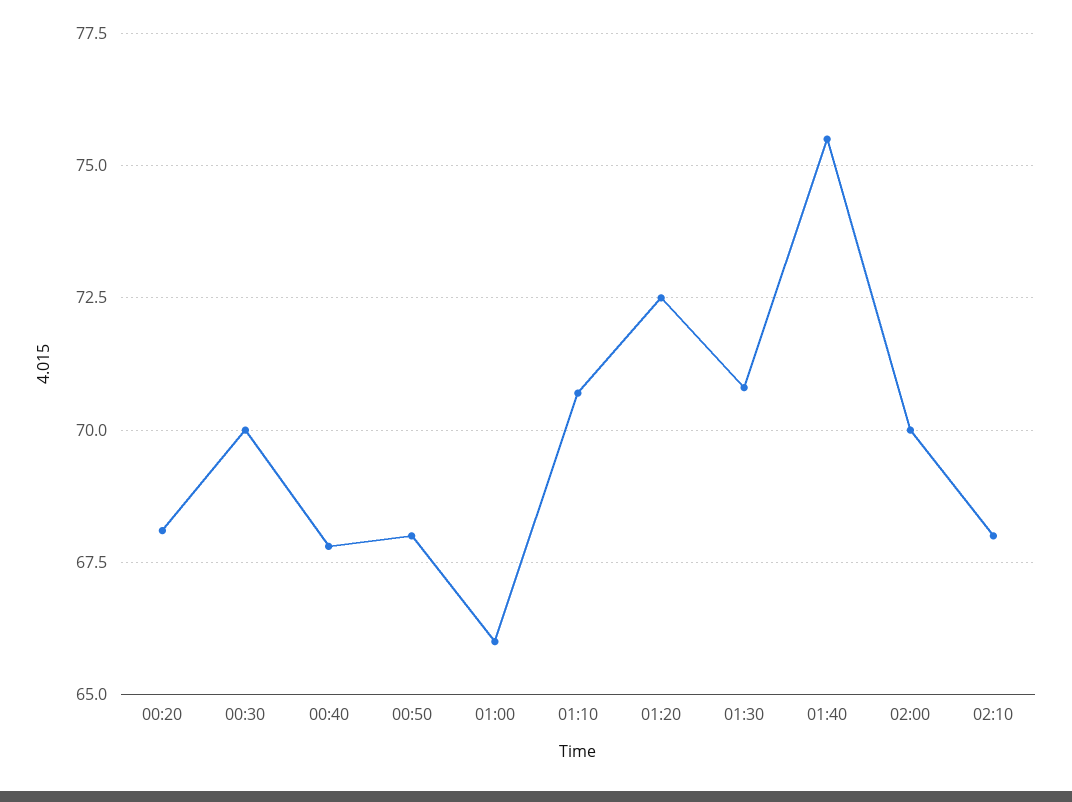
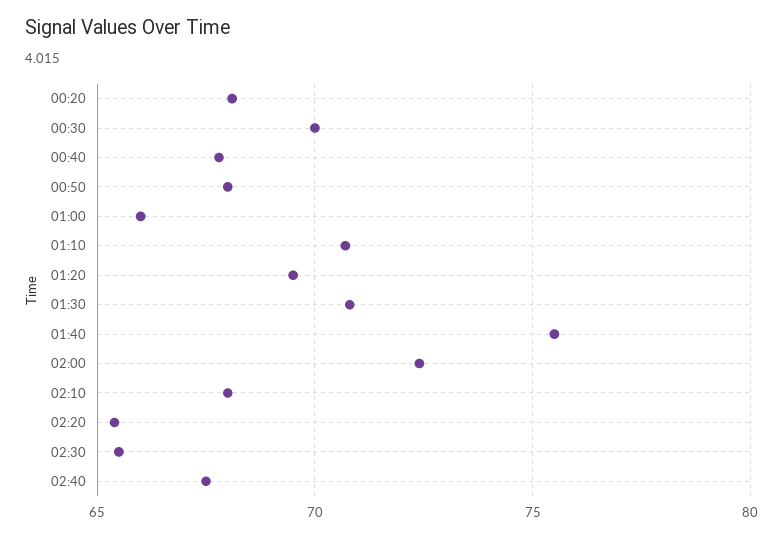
01:20: 72.5 -> 69.5
02:00: 70 -> 72.5
02:20: none -> 65.5
02:30: none -> 65.5
02:40: none -> 67.5

